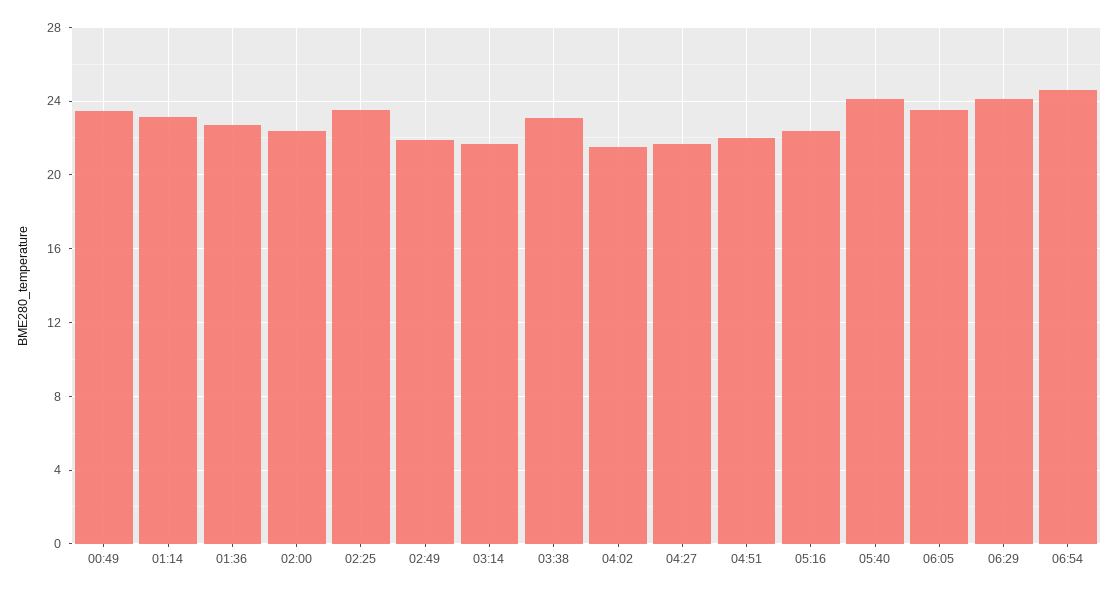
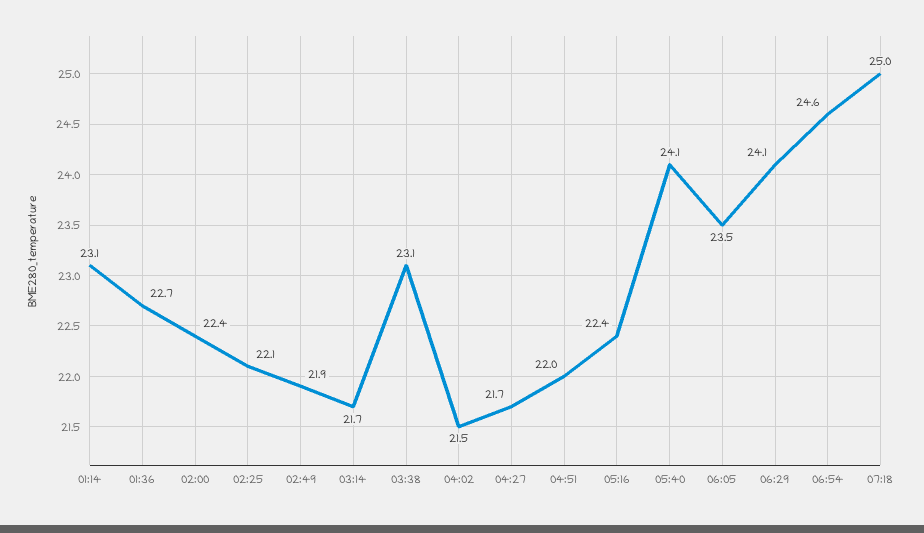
00:49: 23.5 -> none
02:25: 23.5 -> 22.1
07:18: none -> 25

